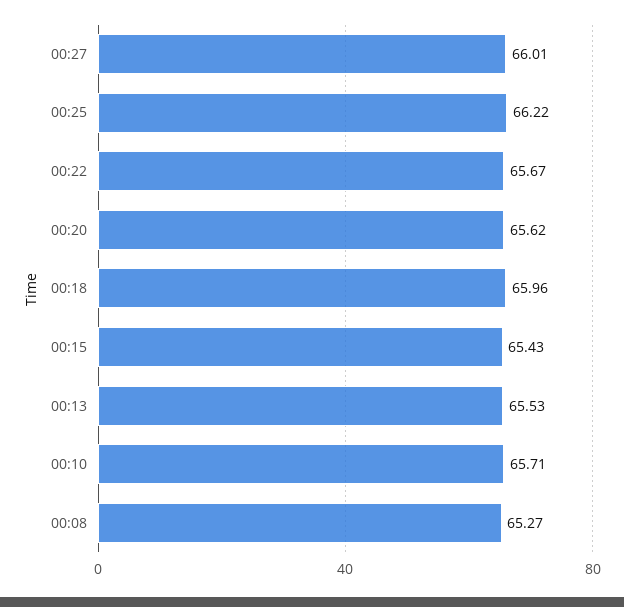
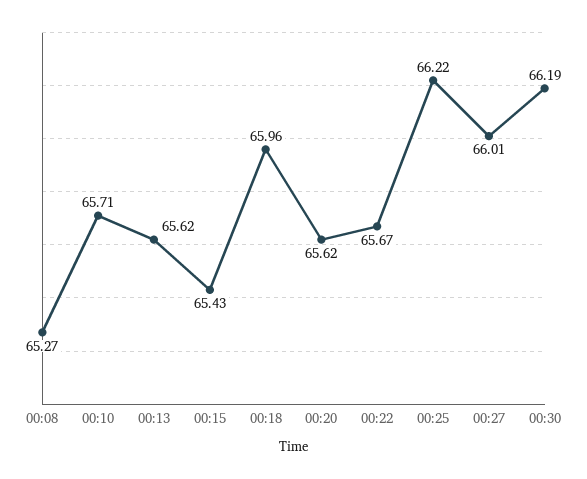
00:13: 65.53 -> 65.62
00:30: none -> 66.19

